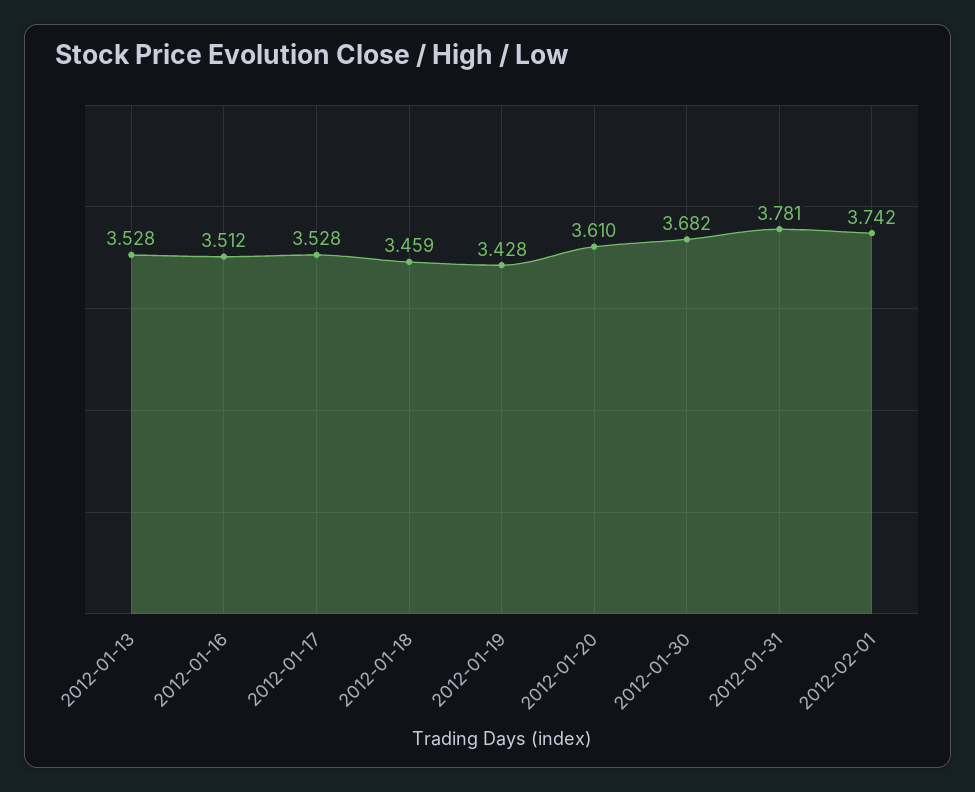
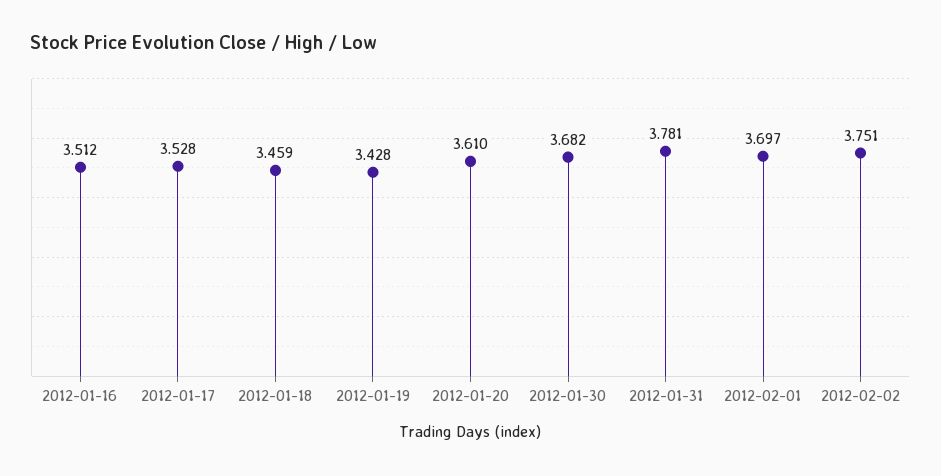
2012-01-13: 3.528 -> none
2012-02-01: 3.742 -> 3.697
2012-02-02: none -> 3.751

